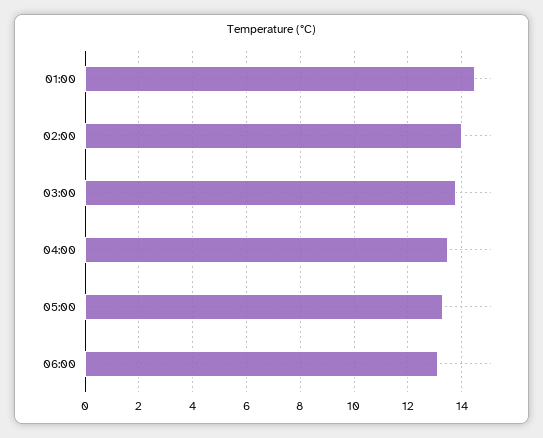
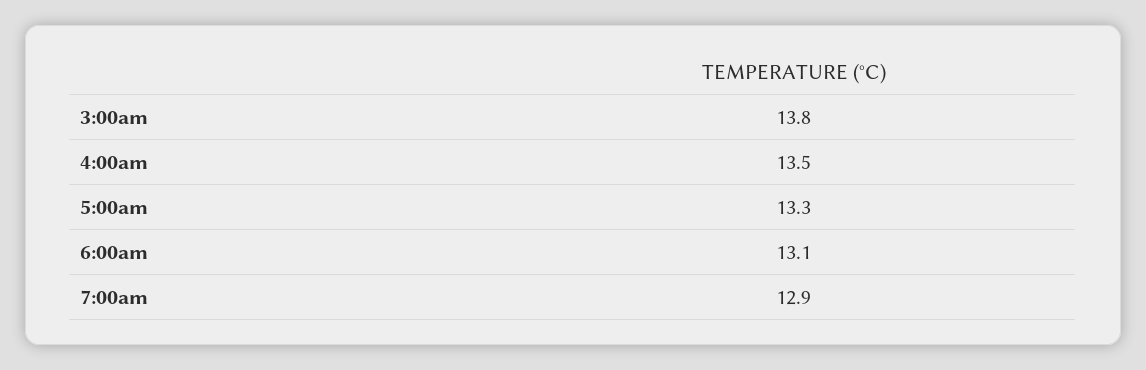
01:00: 14.5 -> none
02:00: 14 -> none
7:00am: none -> 12.9

